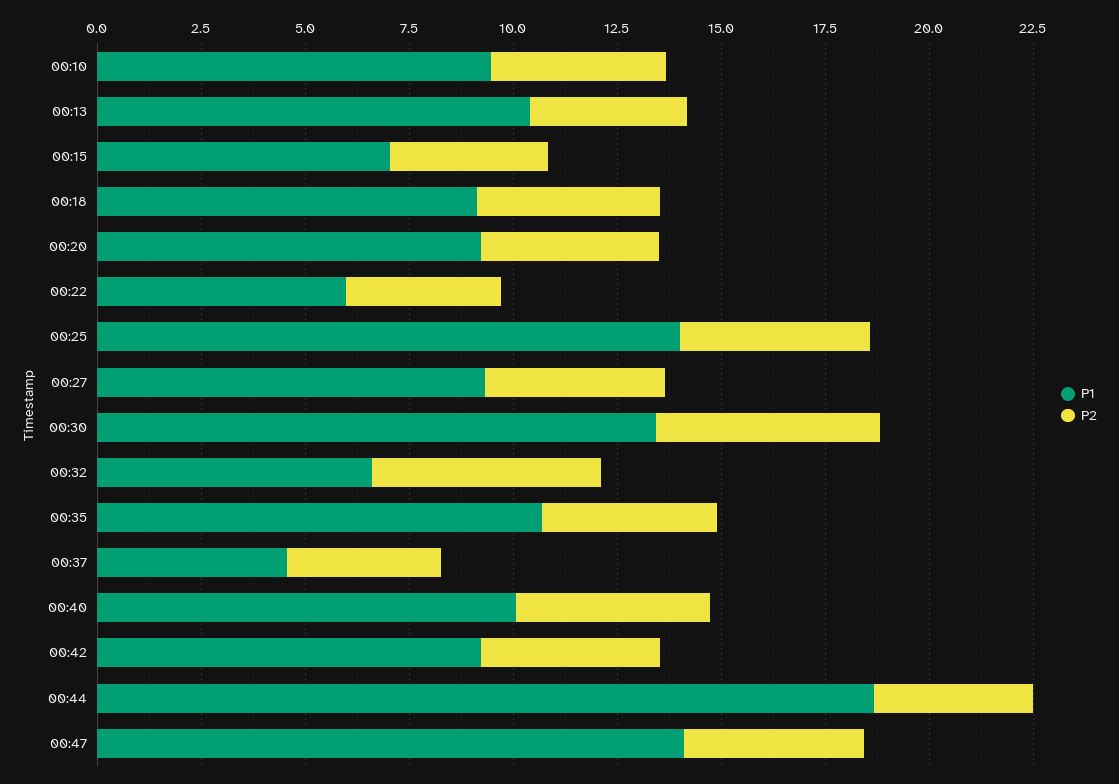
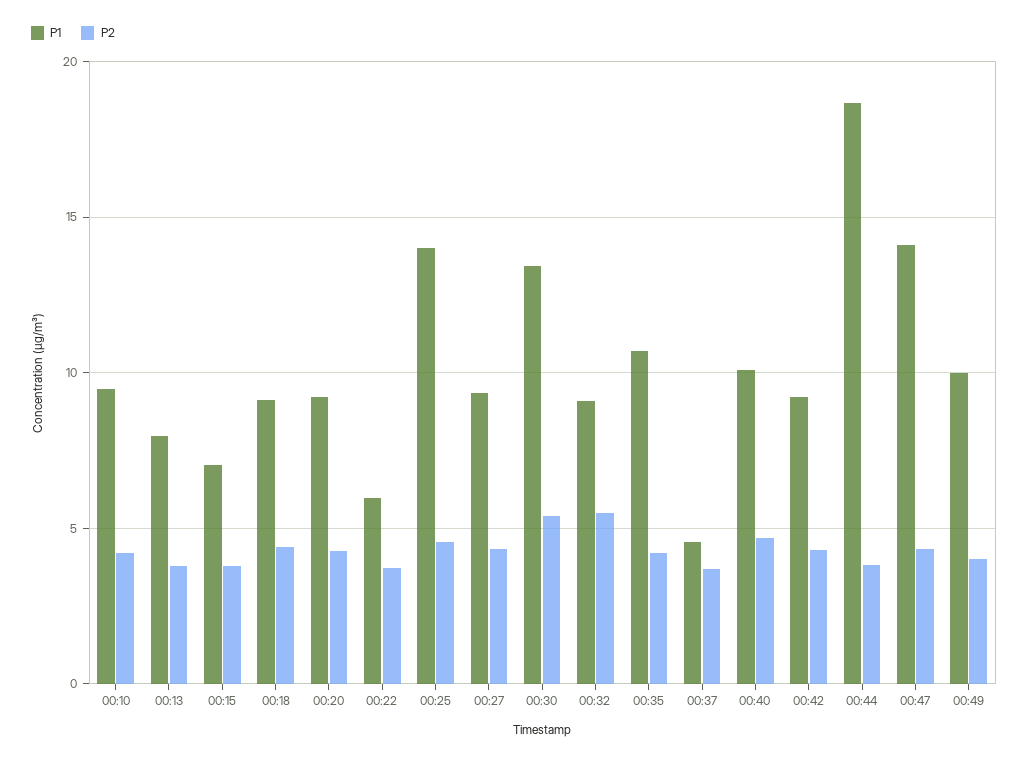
P1, 00:13: 10.5 -> 8
P1, 00:32: 6.5 -> 9
P1, 00:49: none -> 10
P2, 00:49: none -> 4

